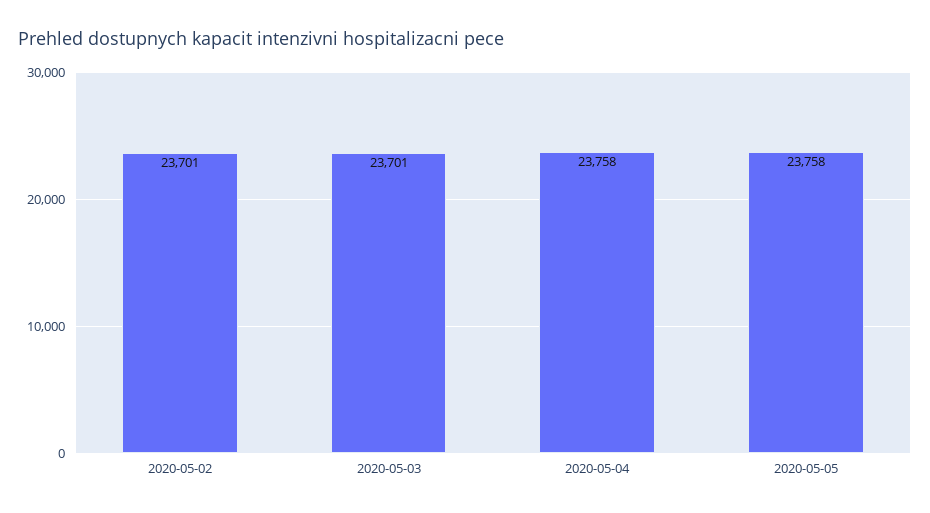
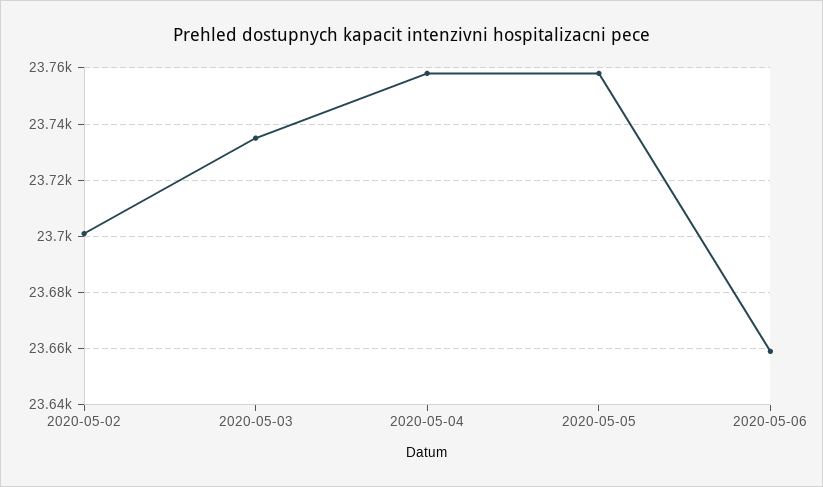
2020-05-03: 23701 -> 23735
2020-05-06: none -> 23660

